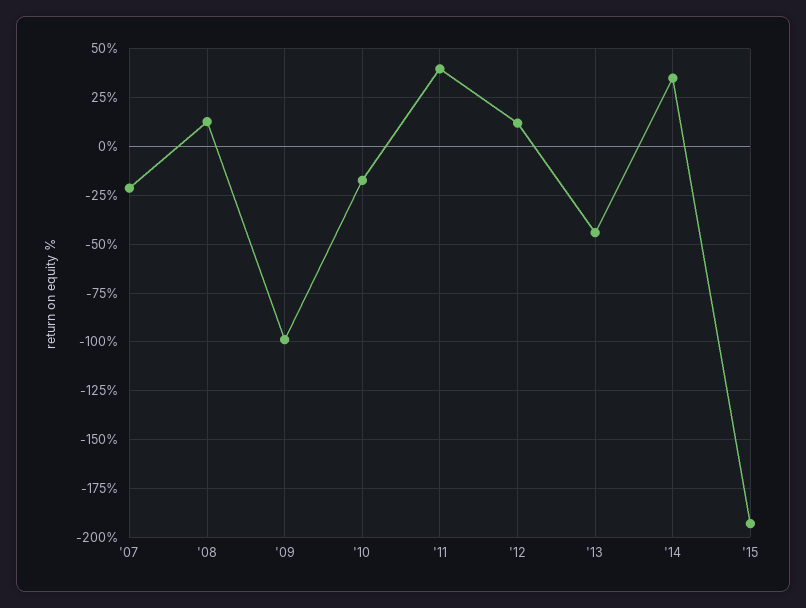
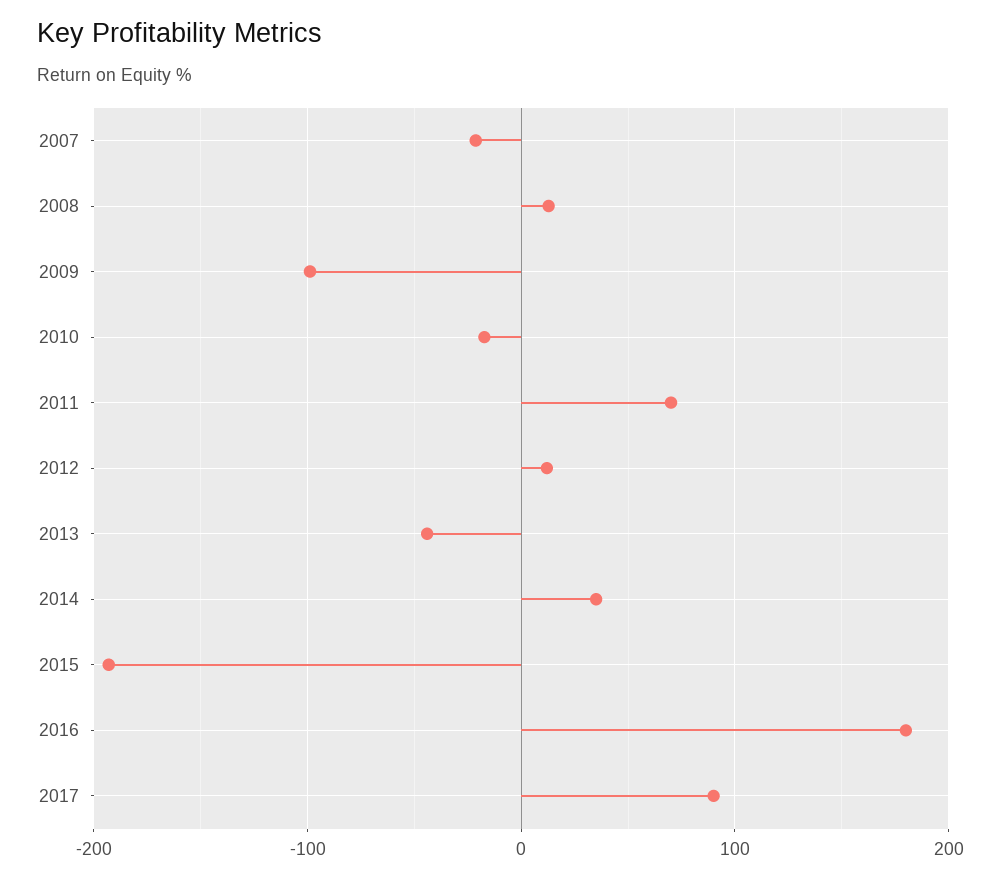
'11: 40 -> 70
2016: none -> 180
2017: none -> 90

